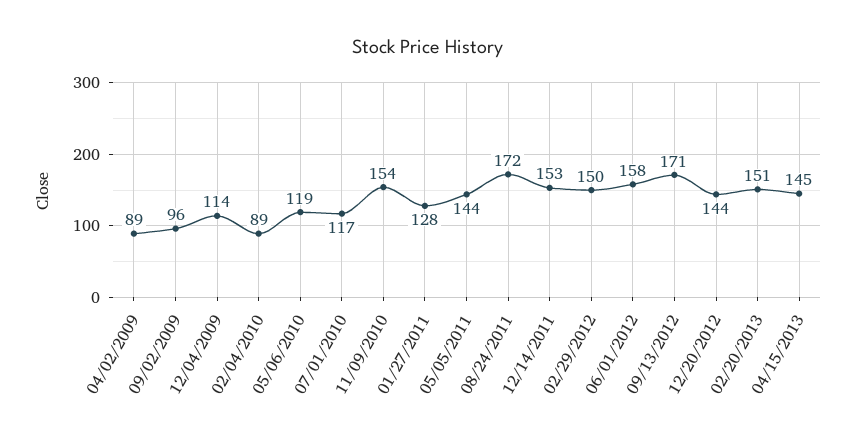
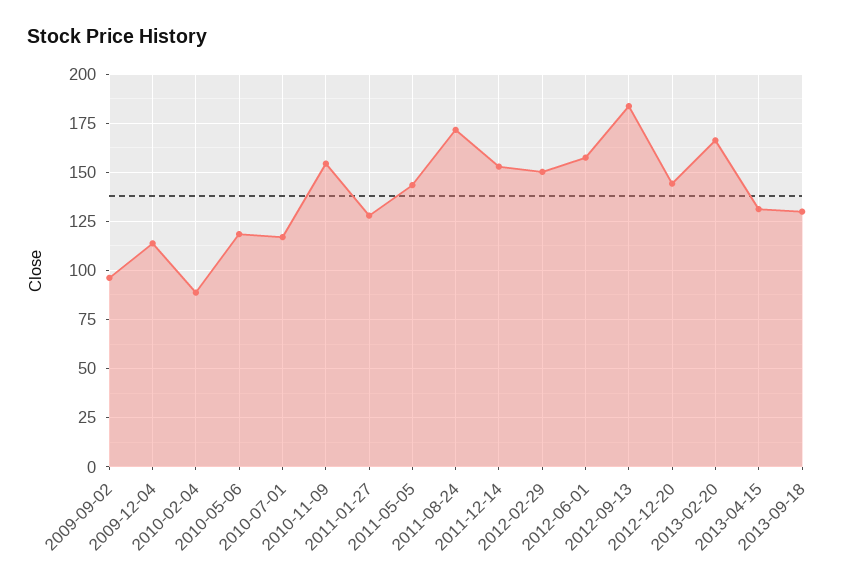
04/02/2009: 89 -> none
09/13/2012: 171 -> 185
02/20/2013: 151 -> 165
04/15/2013: 145 -> 130
2013-09-18: none -> 130

